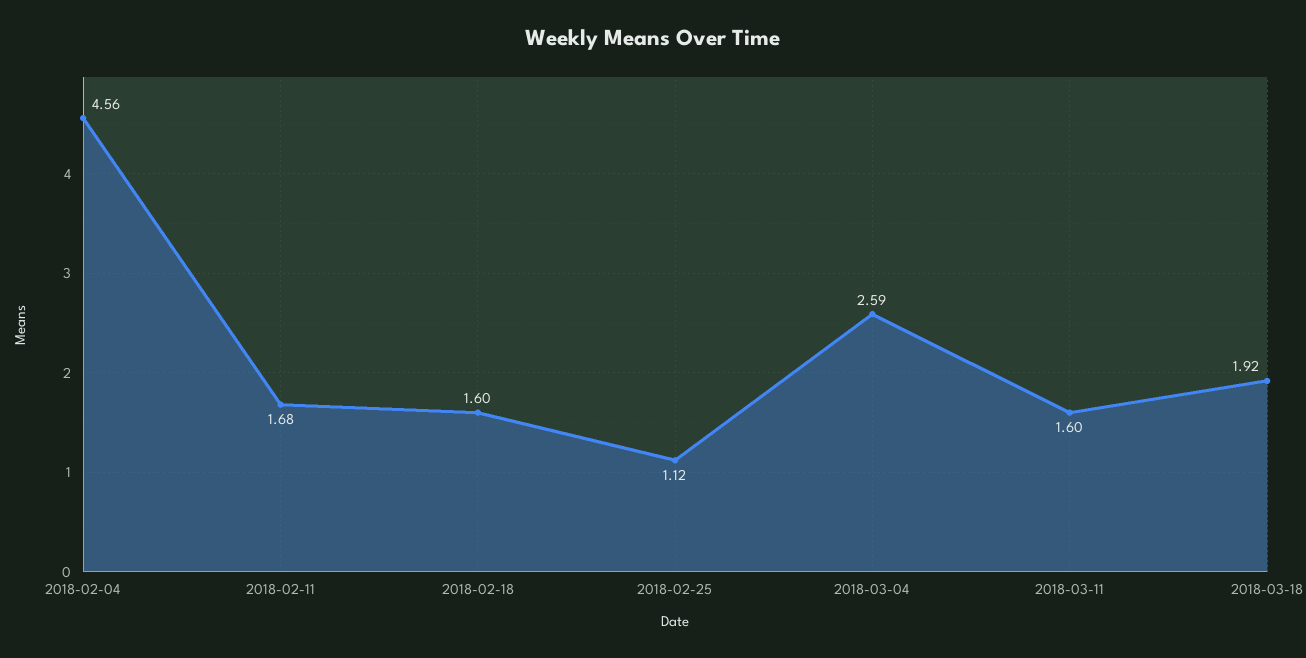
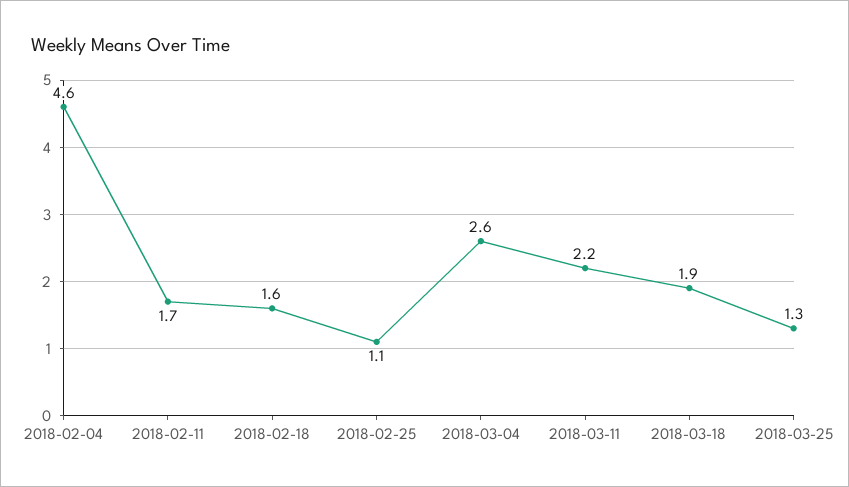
2018-03-11: 1.6 -> 2.2
2018-03-25: none -> 1.3

